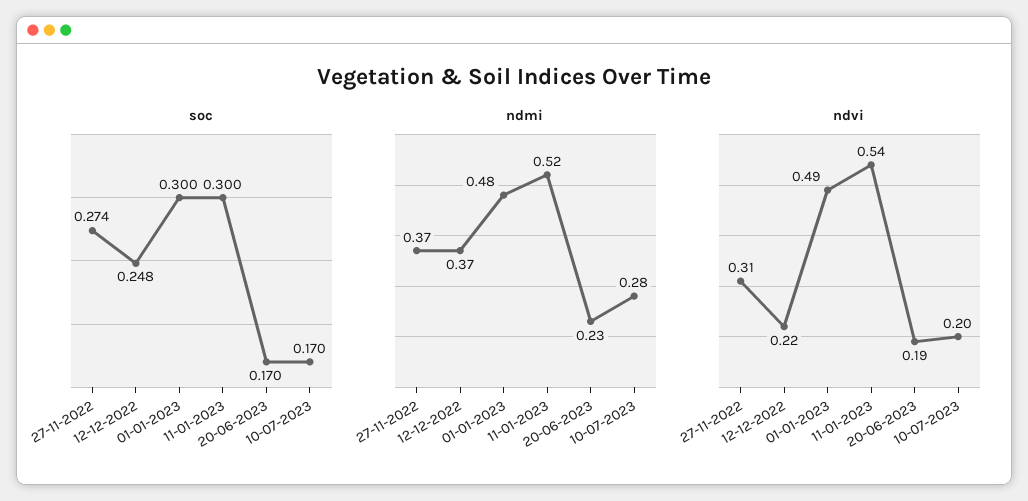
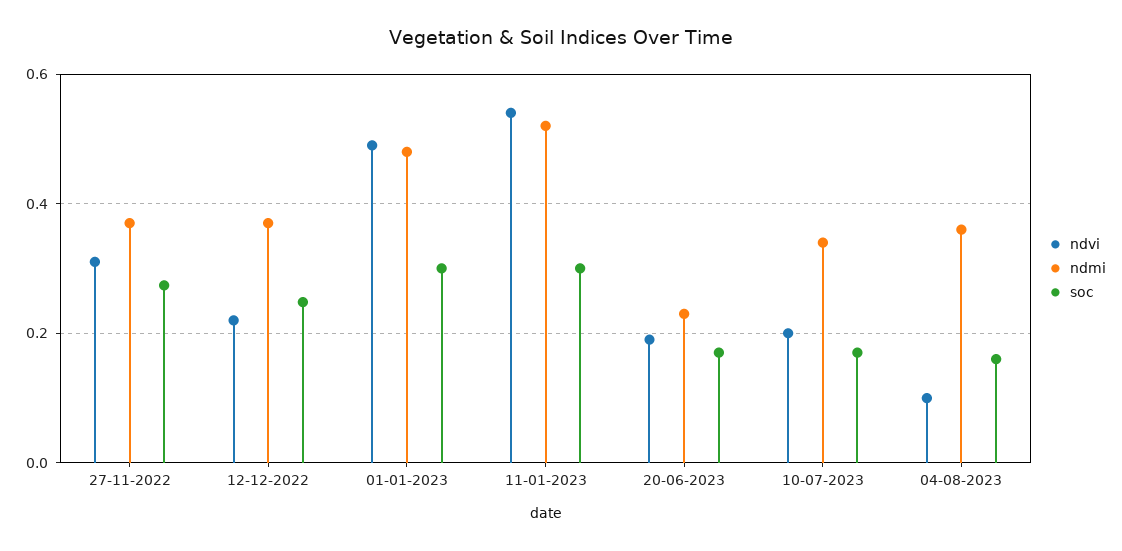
ndmi, 10-07-2023: 0.28 -> 0.34
ndvi, 04-08-2023: none -> 0.1
ndmi, 04-08-2023: none -> 0.36
soc, 04-08-2023: none -> 0.16

